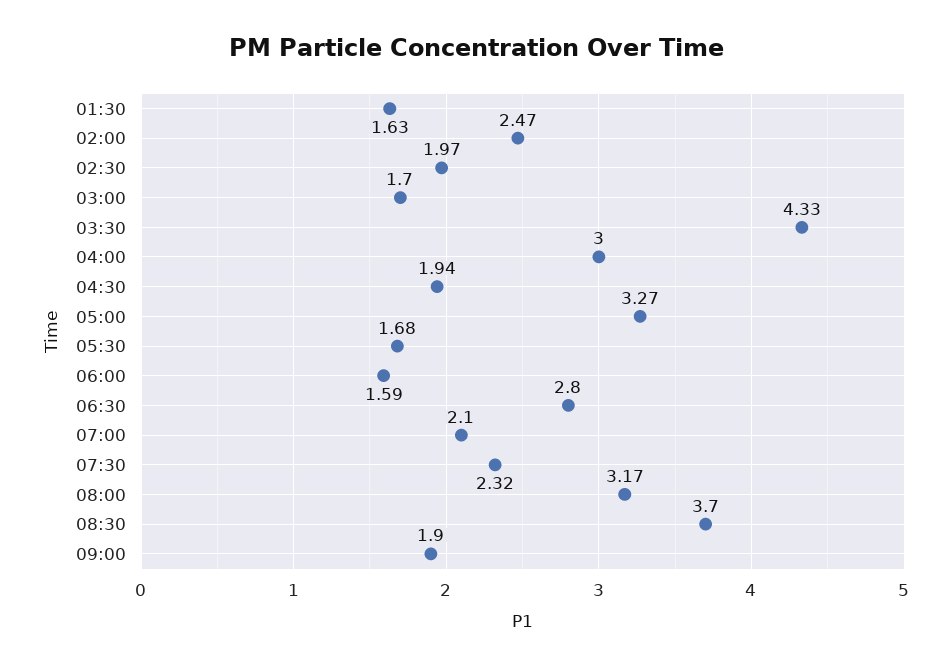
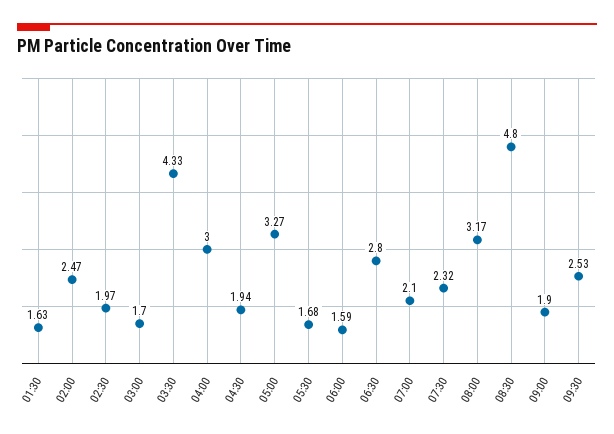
08:30: 3.7 -> 4.8
09:30: none -> 2.53

